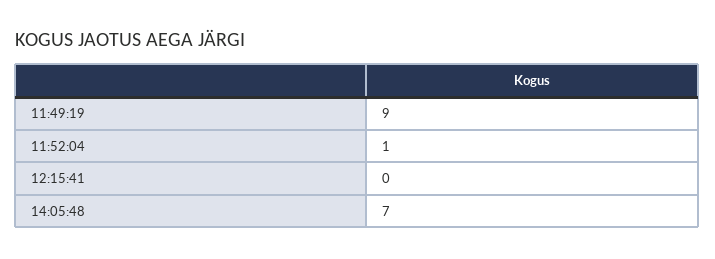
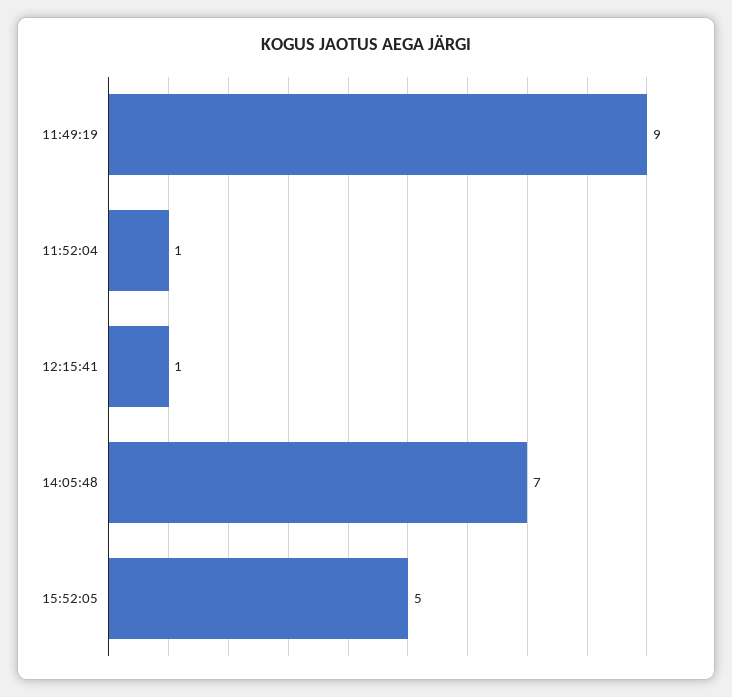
12:15:41: 0 -> 1
15:52:05: none -> 5

